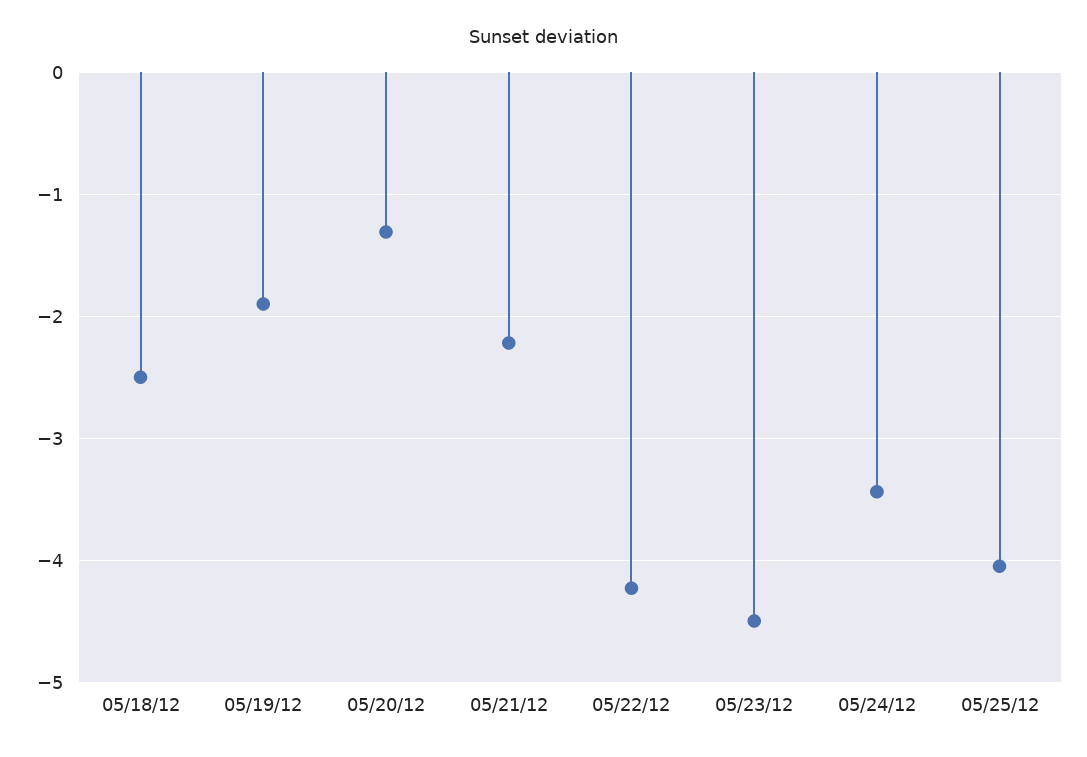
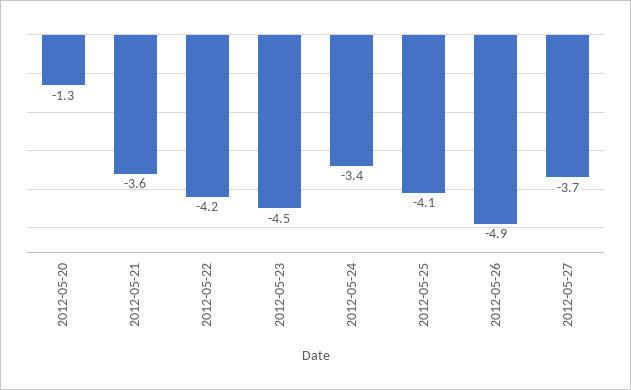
05/18/12: -2.5 -> none
05/19/12: -1.9 -> none
05/21/12: -2.2 -> -3.6
2012-05-26: none -> -4.9
2012-05-27: none -> -3.7

